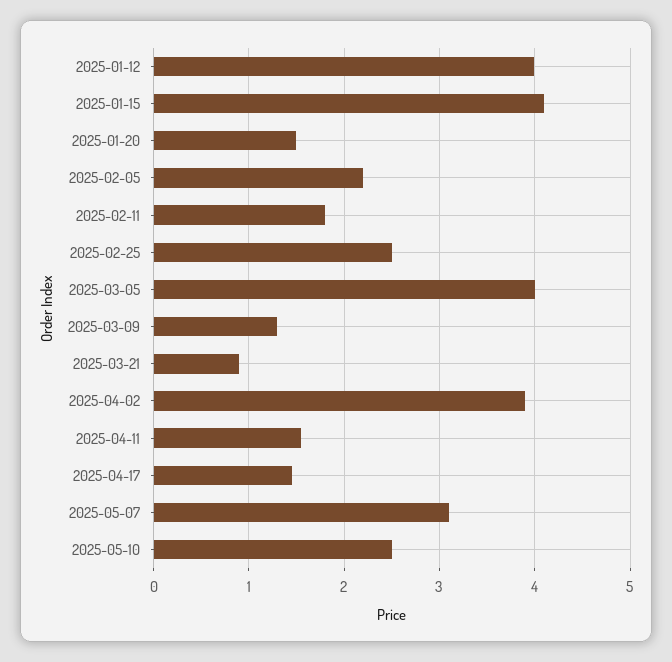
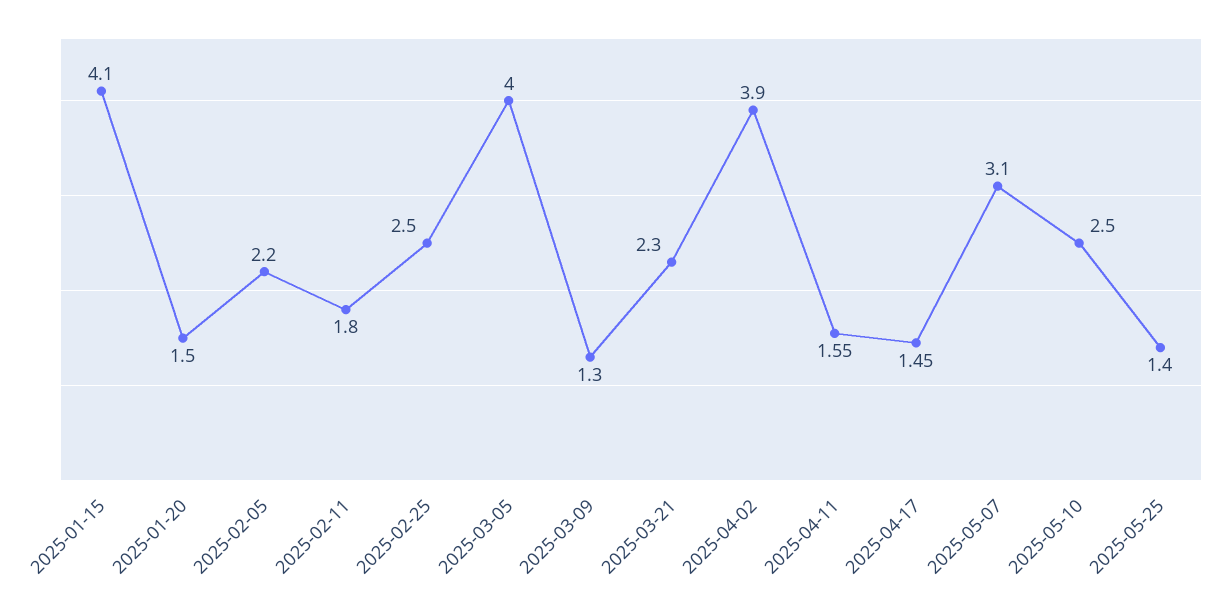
2025-01-12: 4 -> none
2025-03-21: 0.9 -> 2.3
2025-05-25: none -> 1.4

